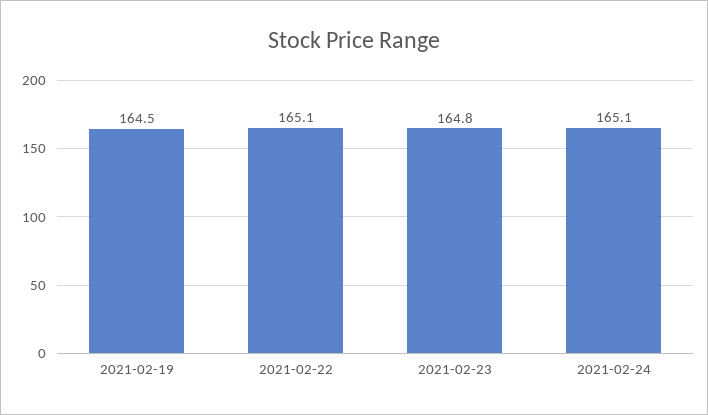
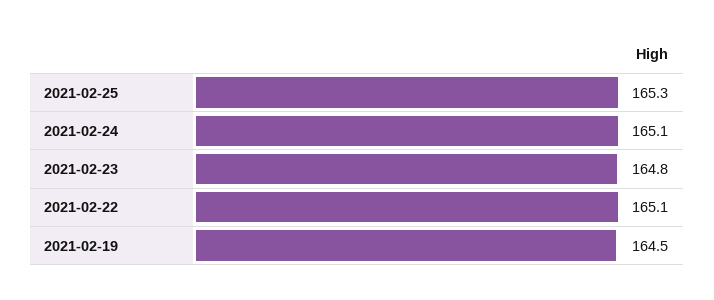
2021-02-25: none -> 165.3

